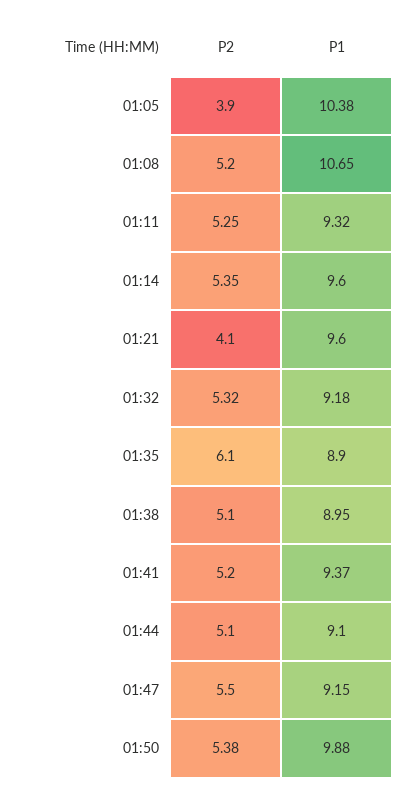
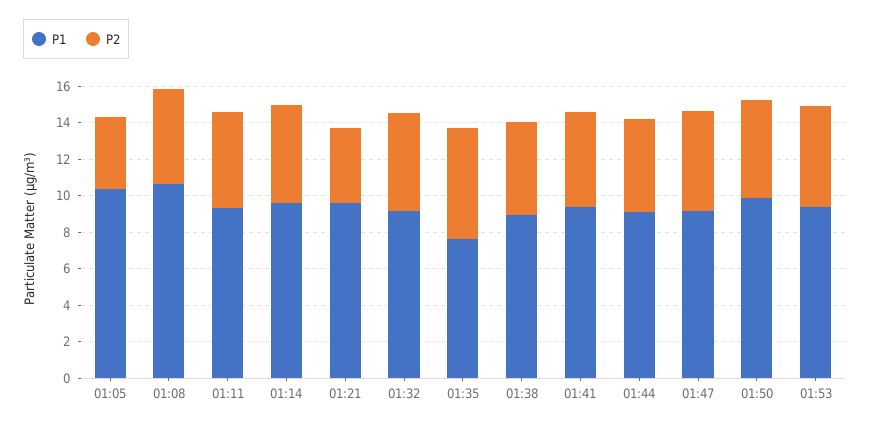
P1, 01:35: 8.9 -> 7.5
P1, 01:53: none -> 9.5
P2, 01:53: none -> 5.5

